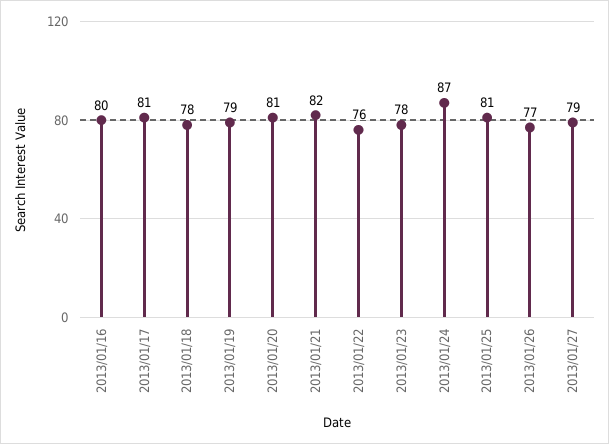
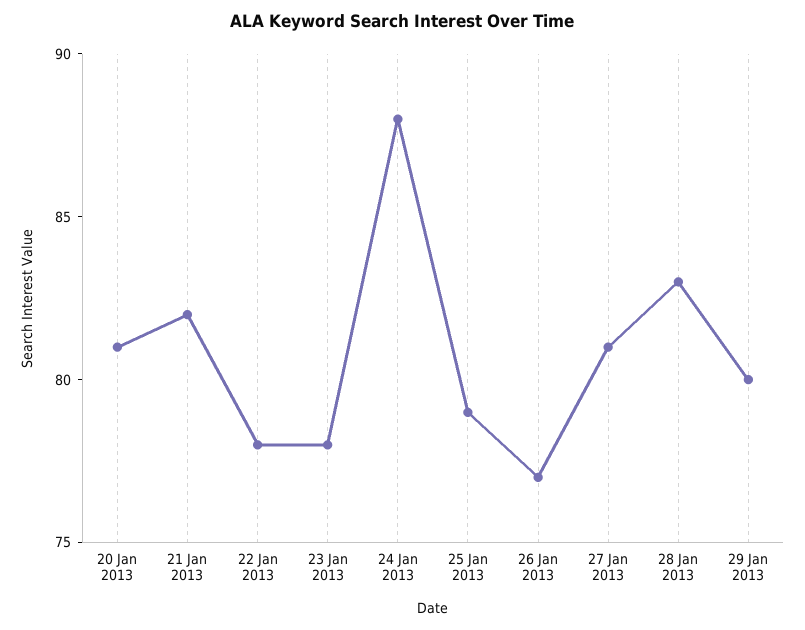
2013/01/16: 80 -> none
2013/01/17: 81 -> none
2013/01/18: 78 -> none
2013/01/19: 79 -> none
2013/01/22: 76 -> 78
2013/01/24: 87 -> 88
2013/01/25: 81 -> 79
2013/01/27: 79 -> 81
28 Jan 2013: none -> 83
29 Jan 2013: none -> 80

